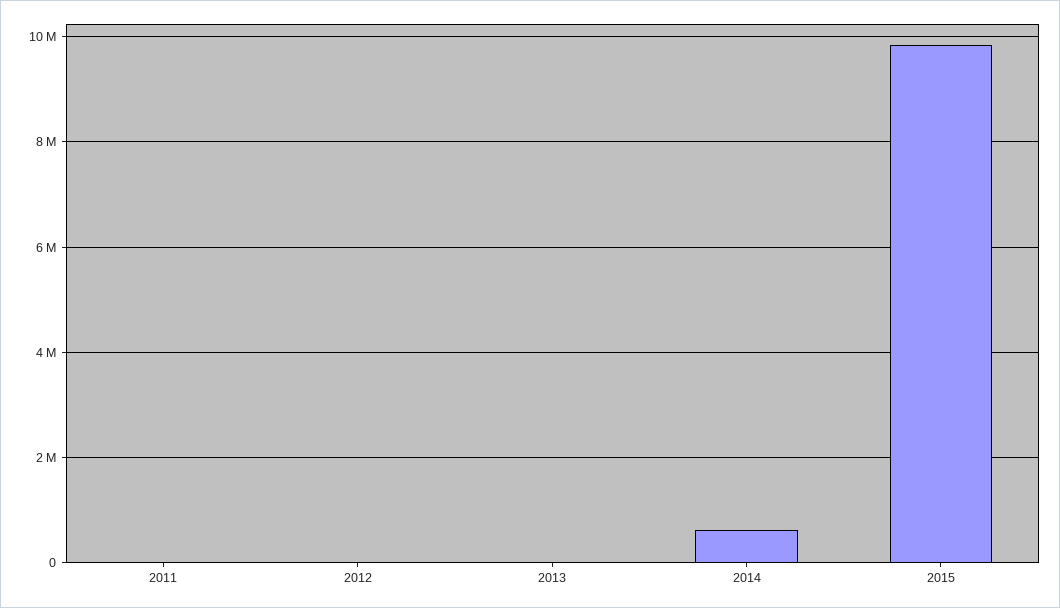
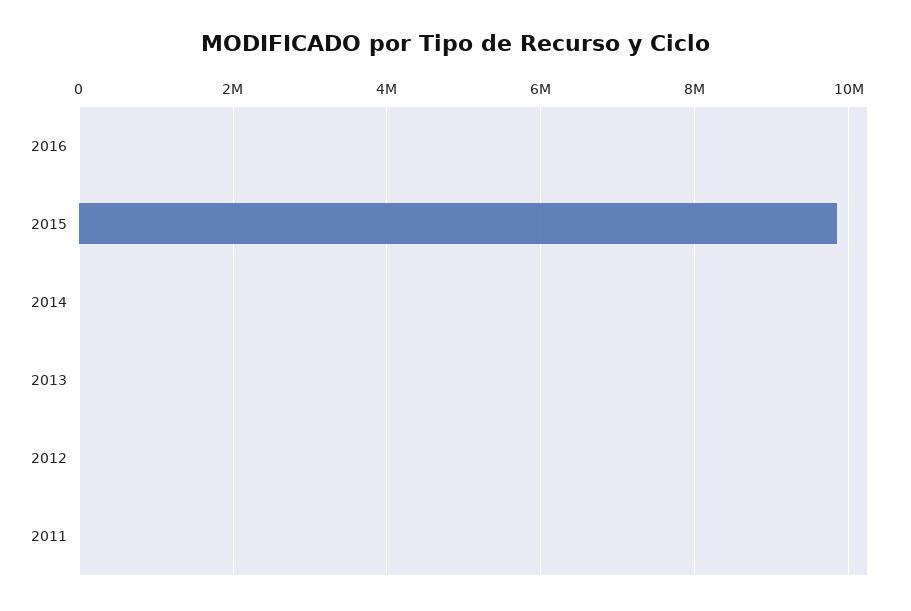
2014: 600000 -> 0
2016: none -> 0

